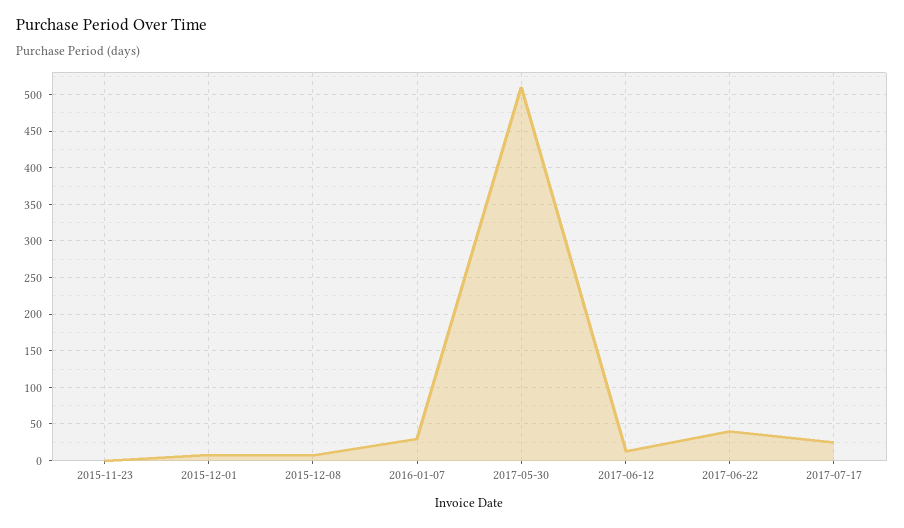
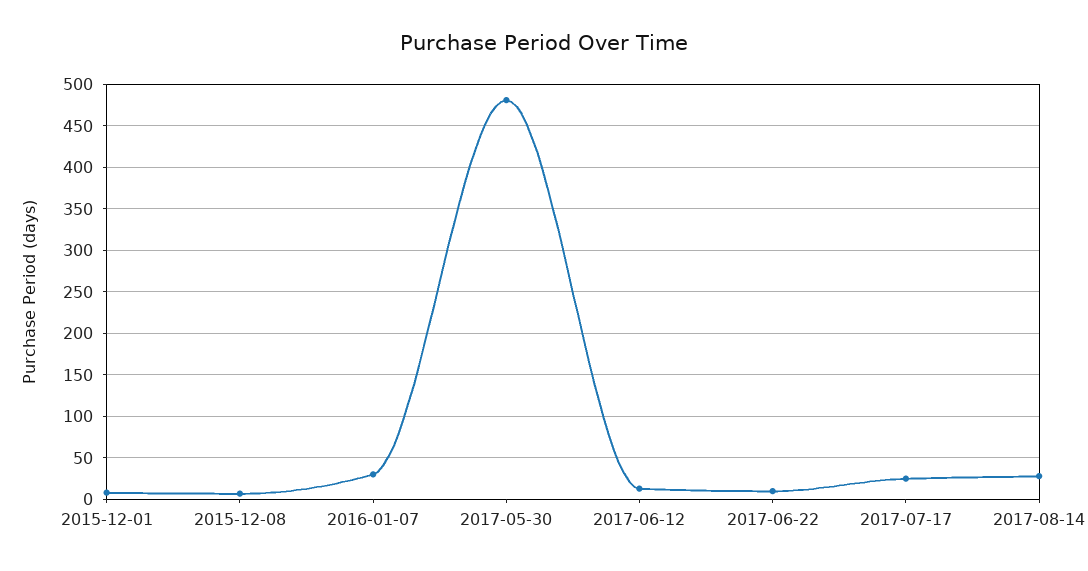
2015-11-23: 0 -> none
2017-05-30: 510 -> 480
2017-06-22: 40 -> 10
2017-08-14: none -> 30

